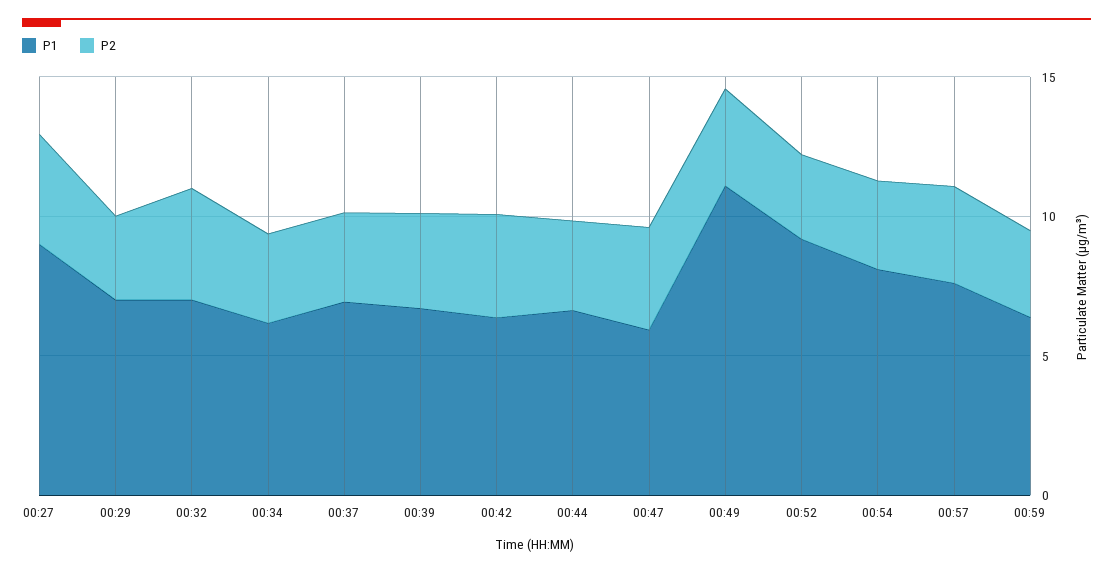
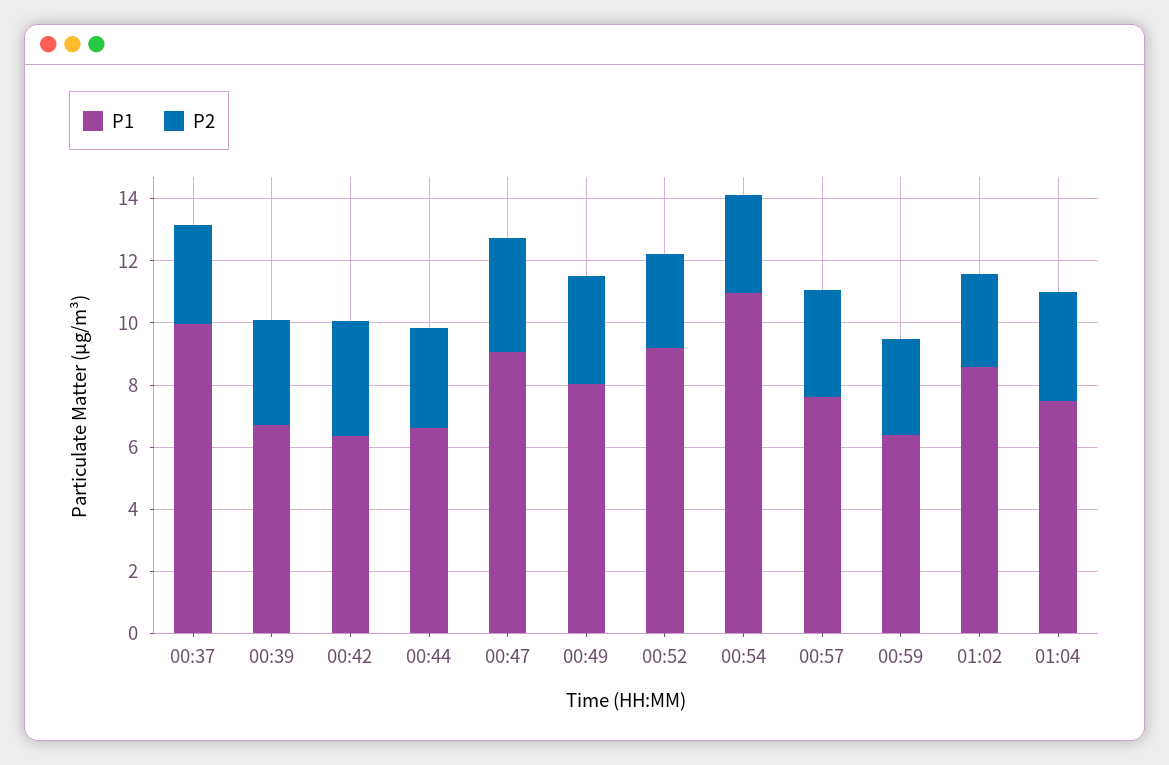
P1, 00:27: 9 -> none
P2, 00:27: 4 -> none
P1, 00:29: 7 -> none
P2, 00:29: 3 -> none
P1, 00:32: 7 -> none
P2, 00:32: 4 -> none
P1, 00:34: 6 -> none
P2, 00:34: 3 -> none
P1, 00:37: 7 -> 10
P1, 00:47: 6 -> 9
P1, 00:49: 11 -> 8
P1, 00:54: 8 -> 11
P1, 01:02: none -> 8.5
P2, 01:02: none -> 3
P1, 01:04: none -> 7.5
P2, 01:04: none -> 3.5

